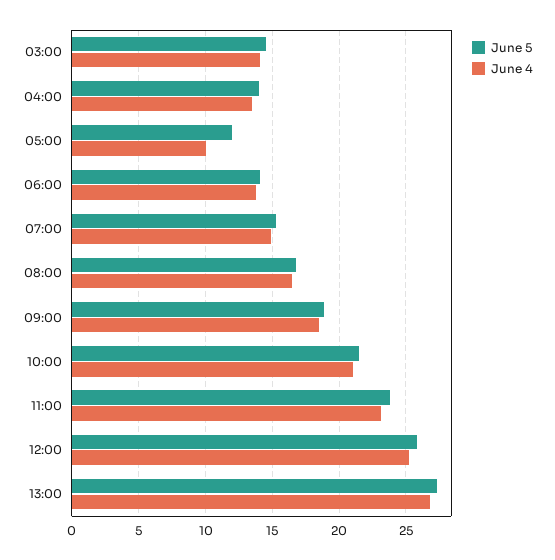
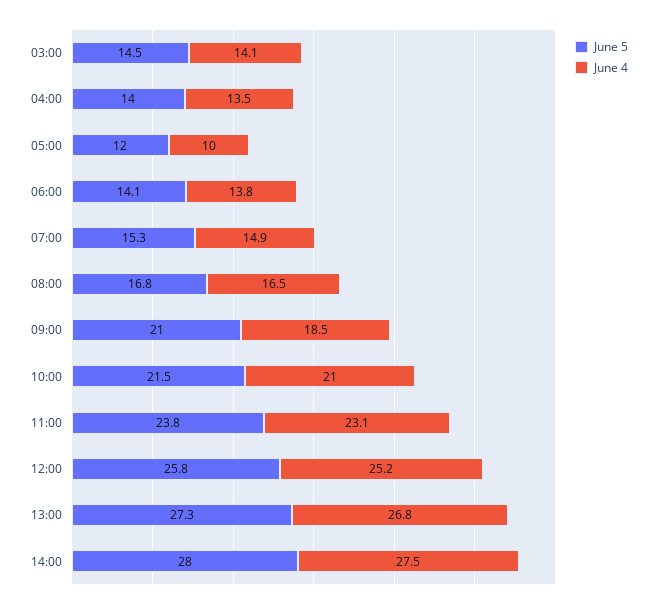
June 5, 09:00: 19 -> 21
June 5, 14:00: none -> 28
June 4, 14:00: none -> 27.5

